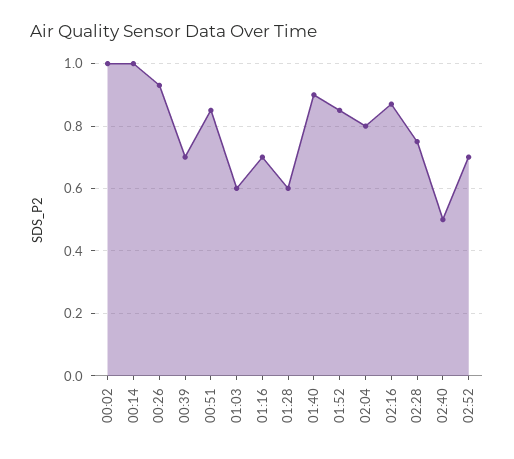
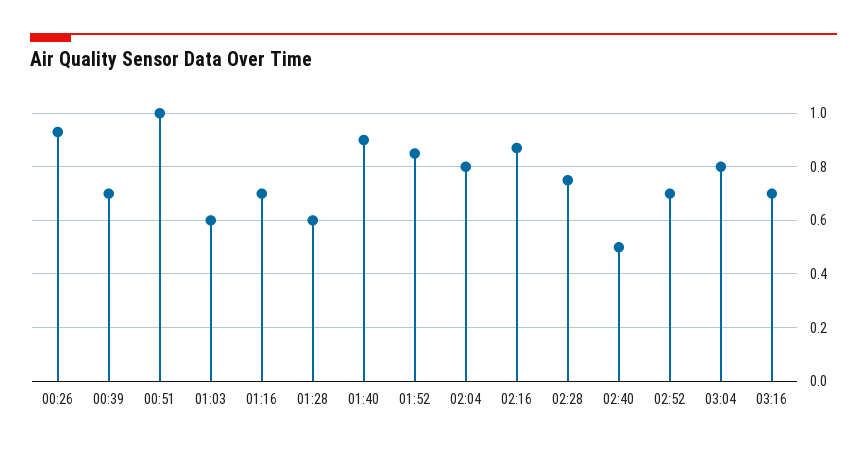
00:02: 1 -> none
00:14: 1 -> none
00:51: 0.85 -> 1
03:04: none -> 0.8
03:16: none -> 0.7

